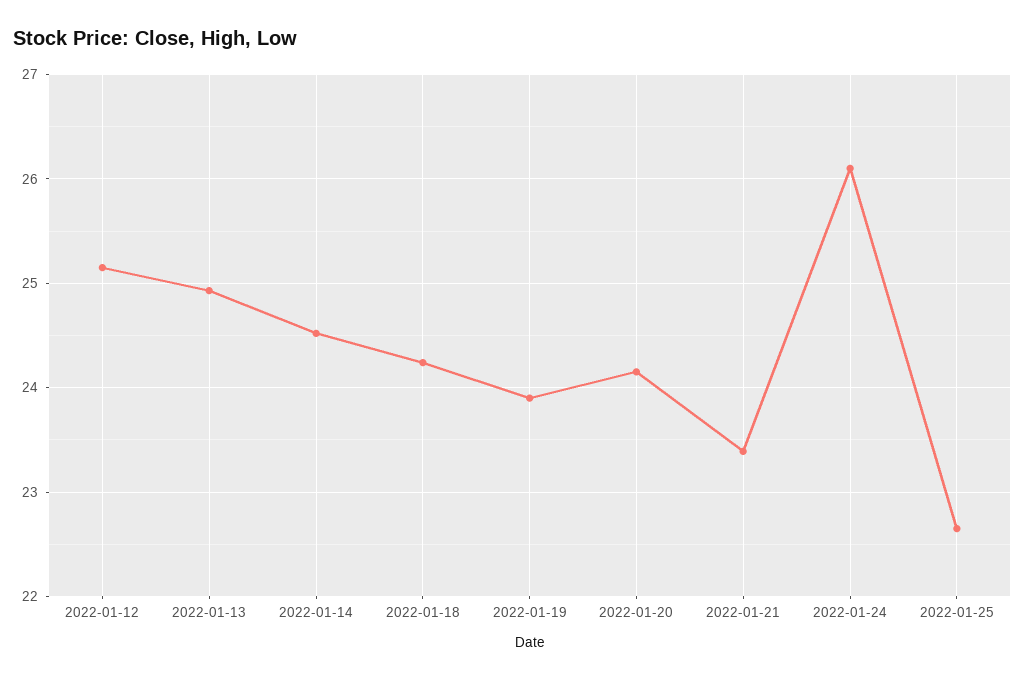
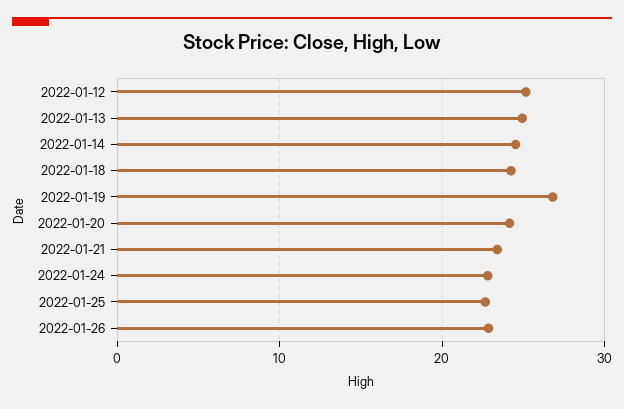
2022-01-19: 23.9 -> 27
2022-01-24: 26.1 -> 23
2022-01-26: none -> 23

